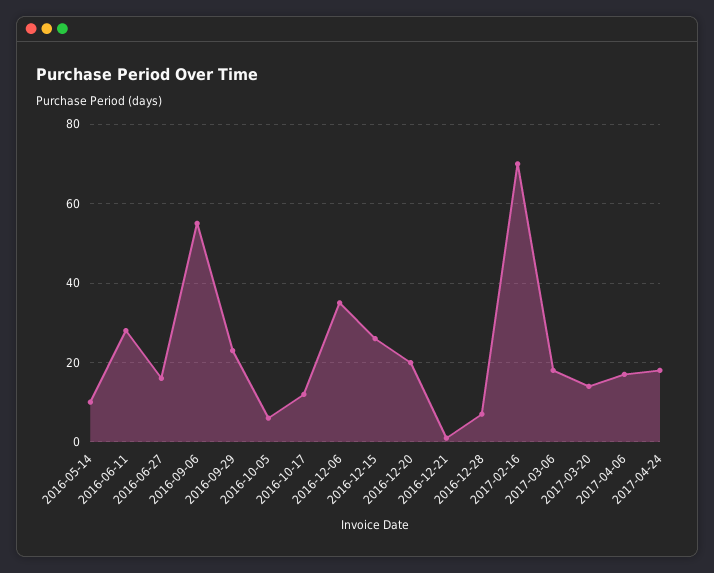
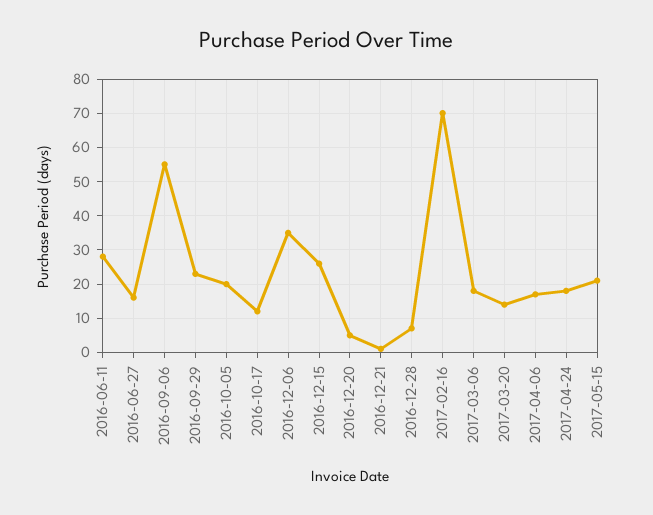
2016-05-14: 10 -> none
2016-10-05: 5 -> 20
2016-12-20: 20 -> 5
2017-05-15: none -> 20

